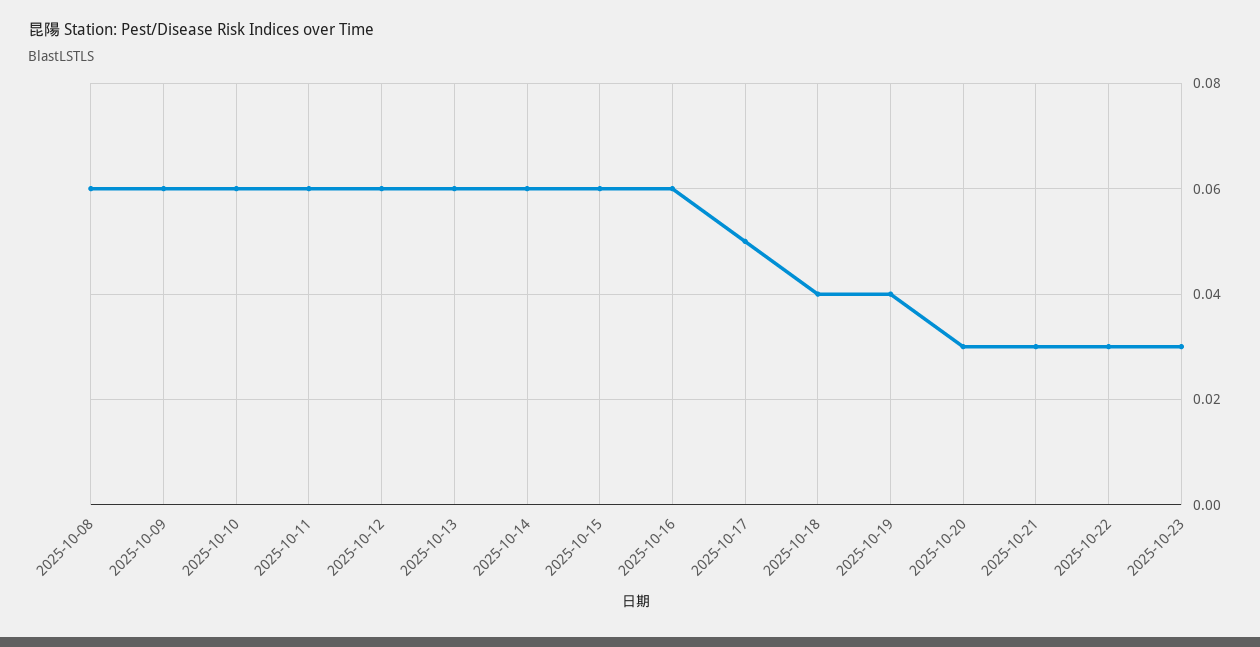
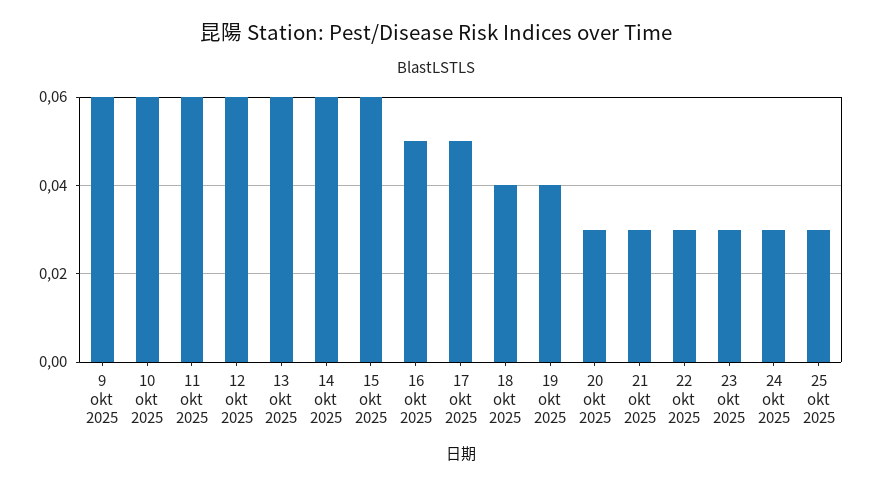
2025-10-08: 0.06 -> none
2025-10-16: 0.06 -> 0.05
24 okt 2025: none -> 0.03
25 okt 2025: none -> 0.03

